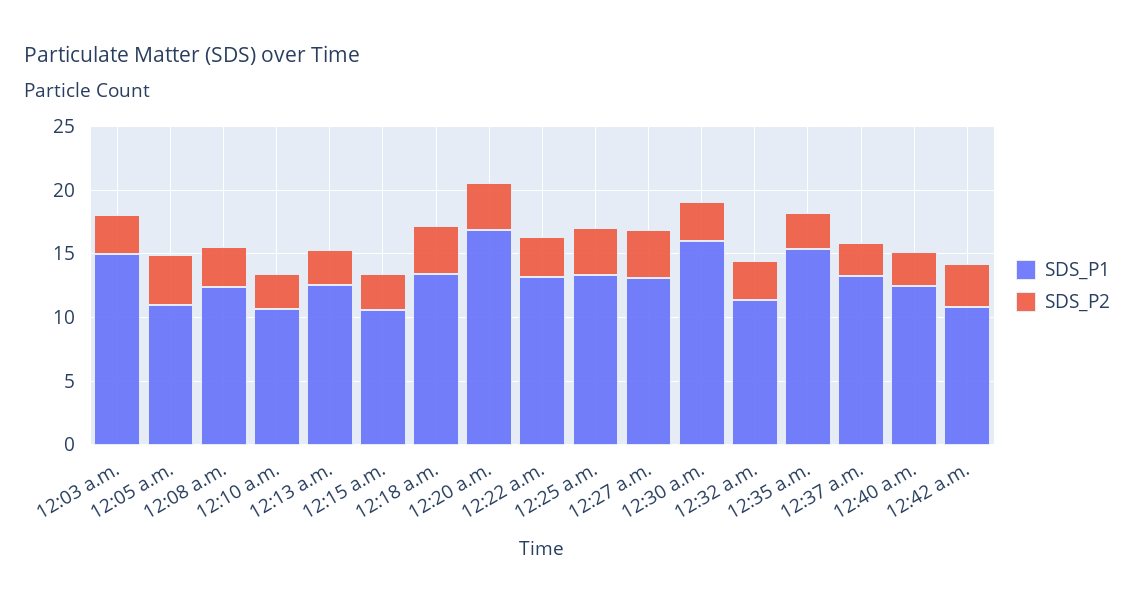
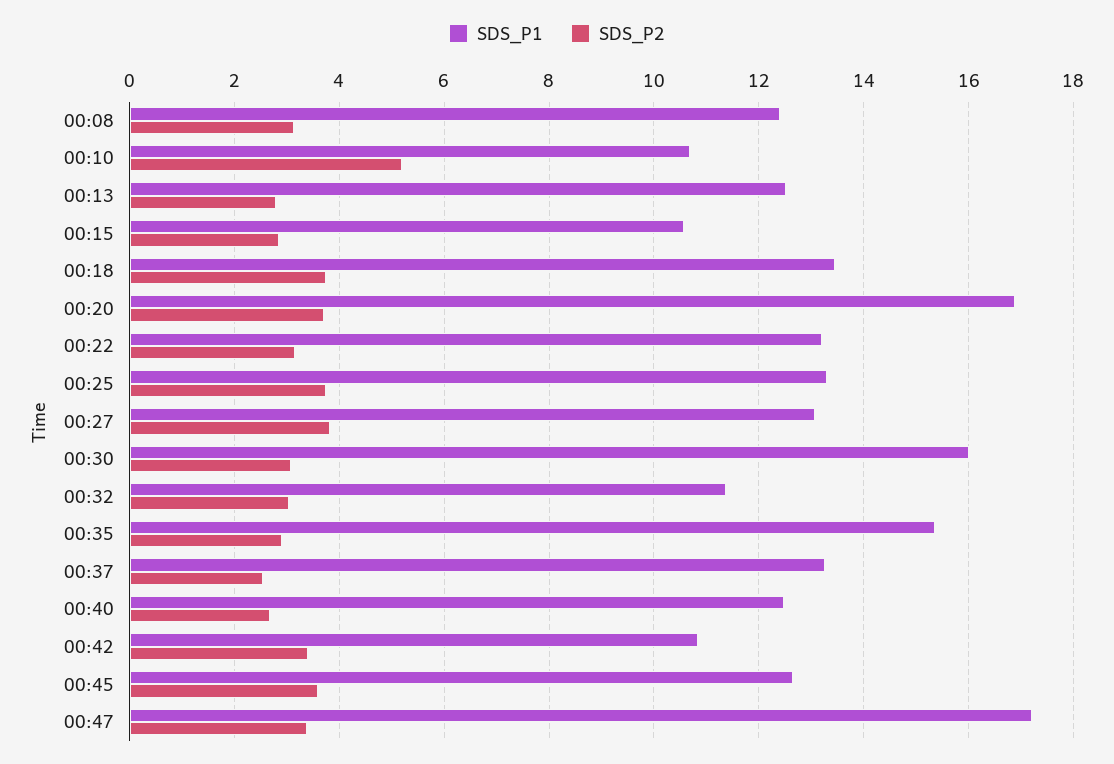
SDS_P1, 12:03 a.m.: 15 -> none
SDS_P2, 12:03 a.m.: 3 -> none
SDS_P1, 12:05 a.m.: 11 -> none
SDS_P2, 12:05 a.m.: 4 -> none
SDS_P2, 12:10 a.m.: 3 -> 5.2
SDS_P1, 00:45: none -> 12.6
SDS_P2, 00:45: none -> 3.6
SDS_P1, 00:47: none -> 17.2
SDS_P2, 00:47: none -> 3.4

